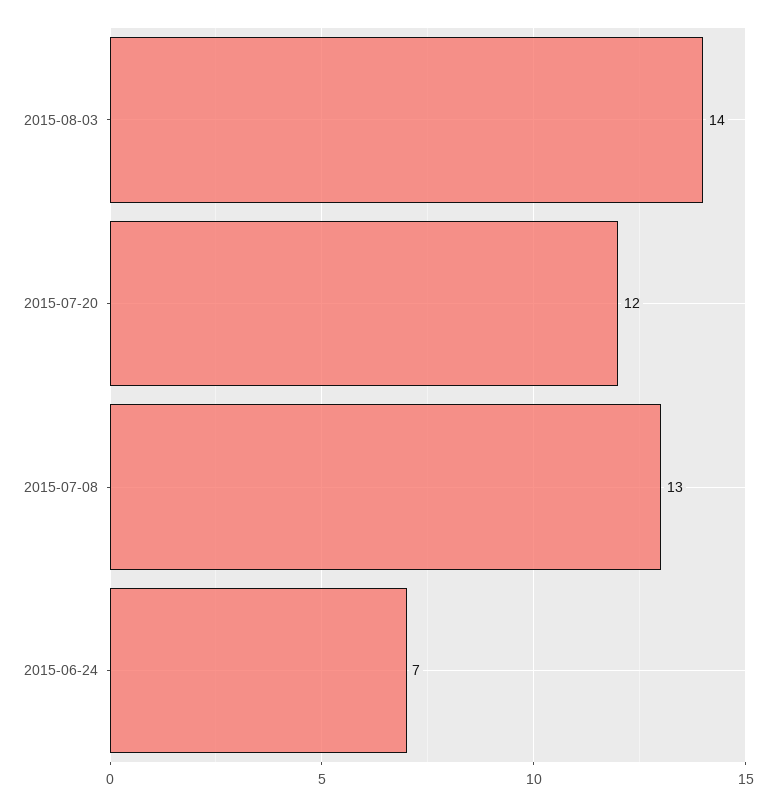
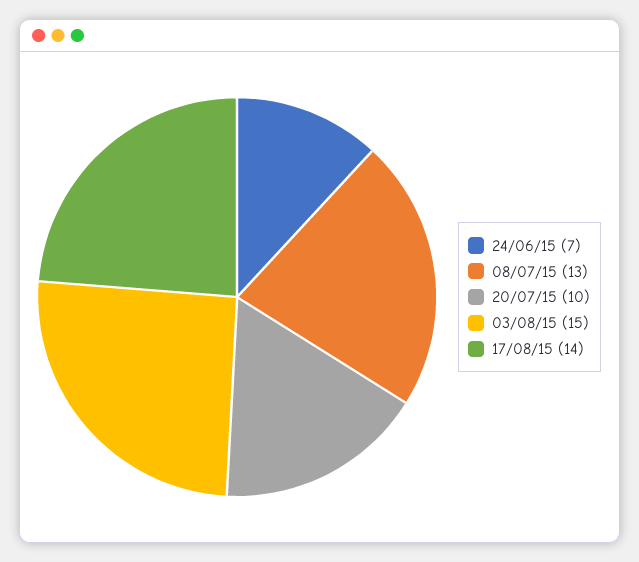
2015-08-03: 14 -> 15
2015-07-20: 12 -> 10
17/08/15: none -> 14

